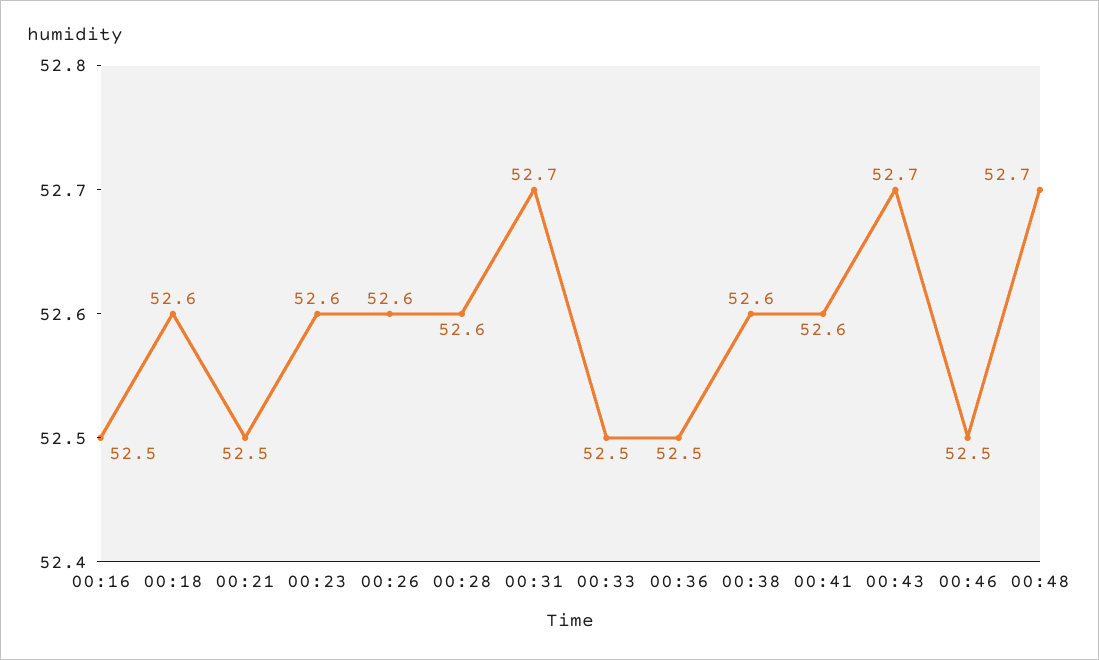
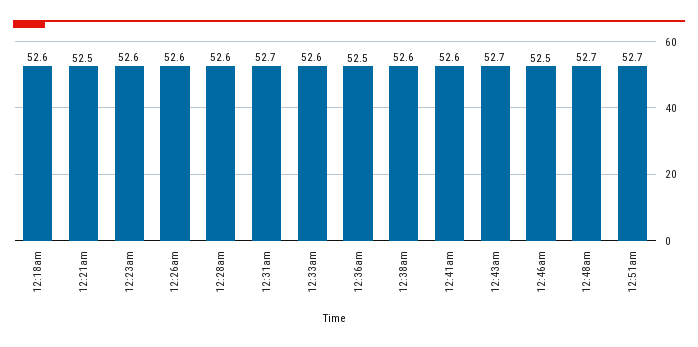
00:16: 52.5 -> none
00:33: 52.5 -> 52.6
12:51am: none -> 52.7

